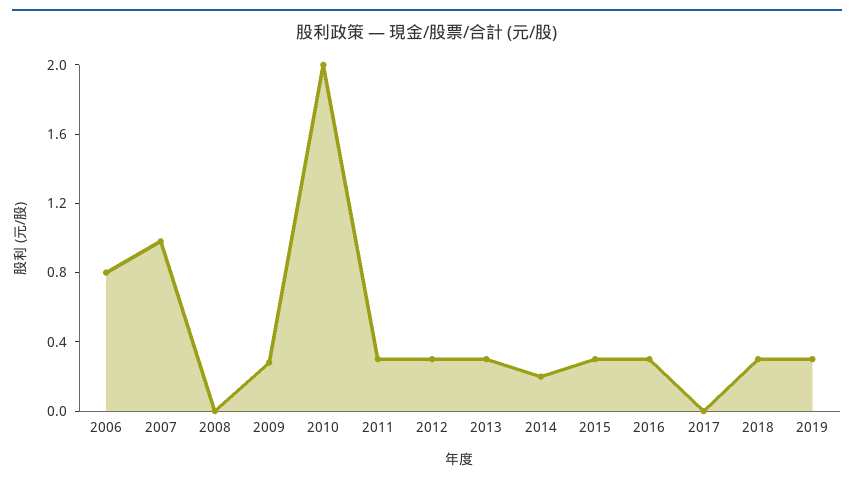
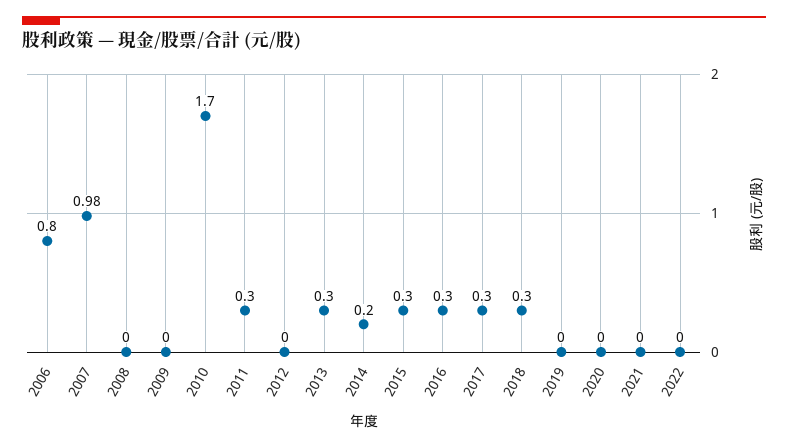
2009: 0.3 -> 0
2010: 2 -> 1.7
2012: 0.3 -> 0
2017: 0 -> 0.3
2019: 0.3 -> 0
2020: none -> 0
2021: none -> 0
2022: none -> 0

